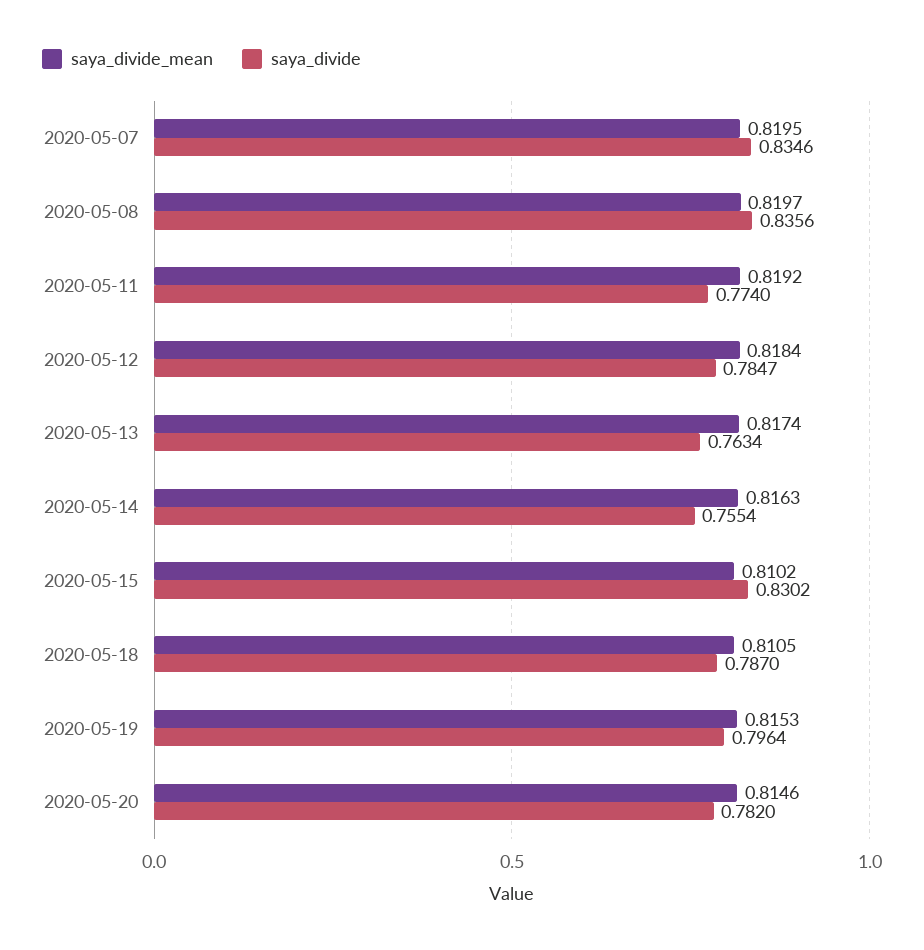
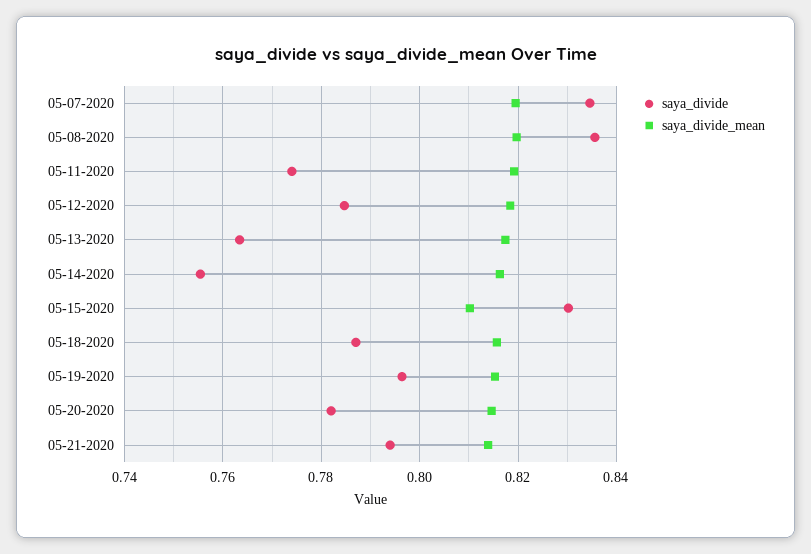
saya_divide_mean, 2020-05-18: 0.8105 -> 0.816
saya_divide, 05-21-2020: none -> 0.794
saya_divide_mean, 05-21-2020: none -> 0.814

